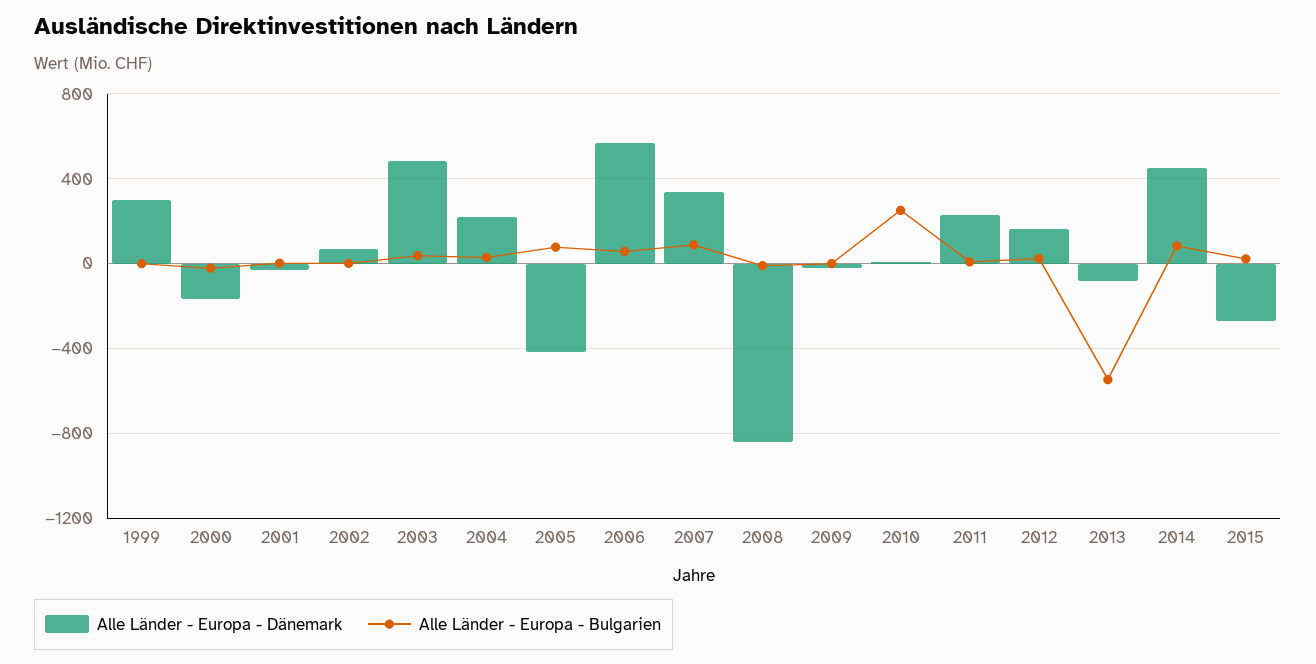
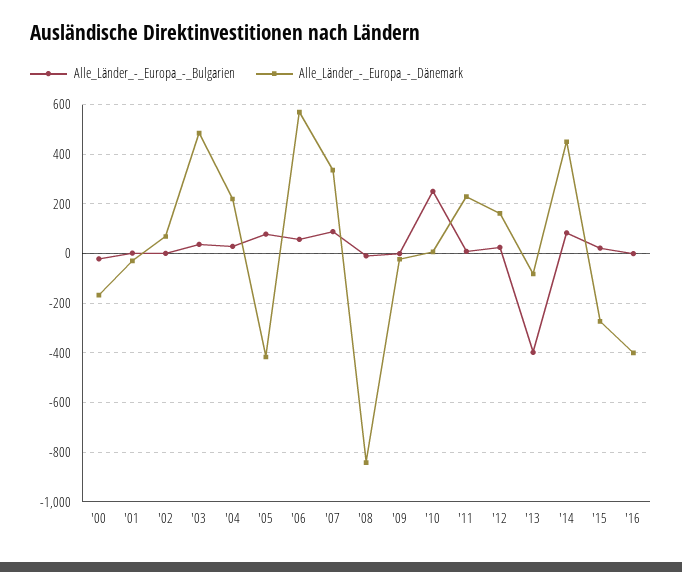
Alle Länder - Europa - Dänemark, 1999: 300 -> none
Alle Länder - Europa - Bulgarien, 1999: 0 -> none
Alle Länder - Europa - Bulgarien, 2013: -550 -> -400
Alle Länder - Europa - Bulgarien, '16: none -> 0
Alle Länder - Europa - Dänemark, '16: none -> -400

